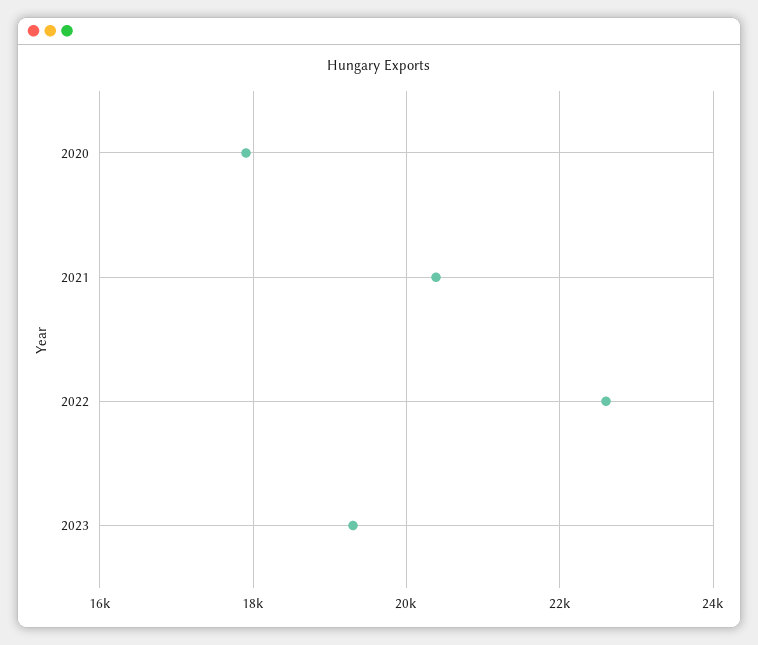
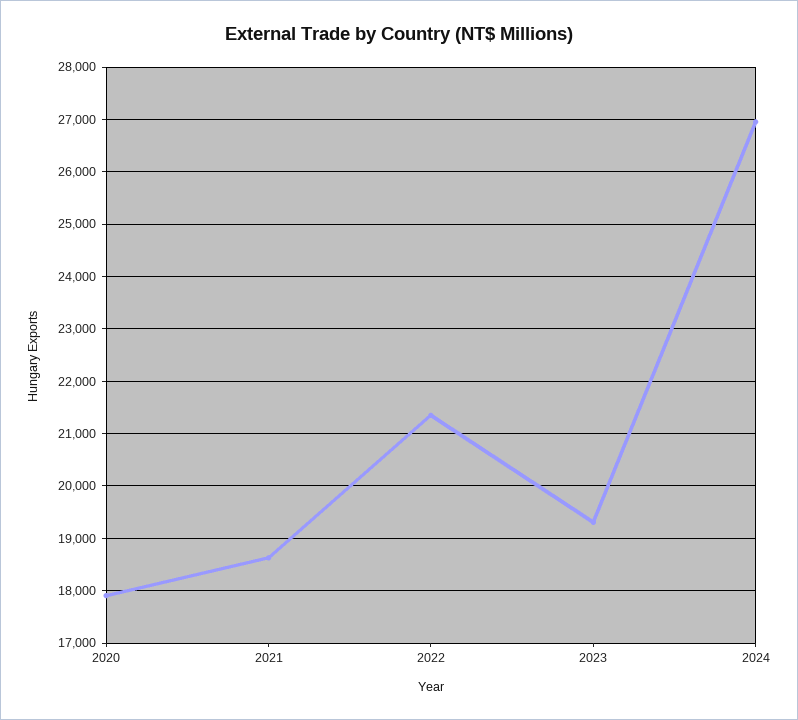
2021: 20400 -> 18600
2022: 22600 -> 21400
2024: none -> 27000

